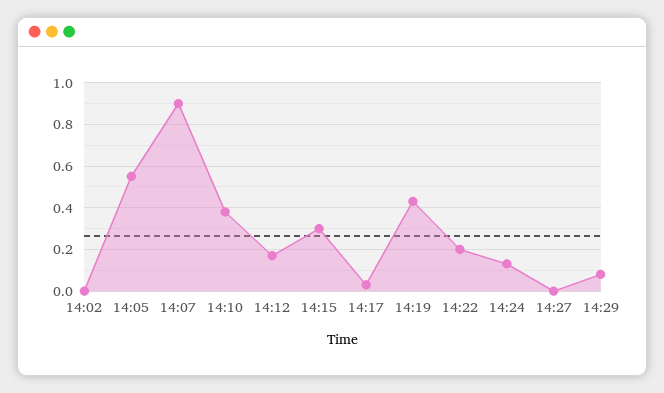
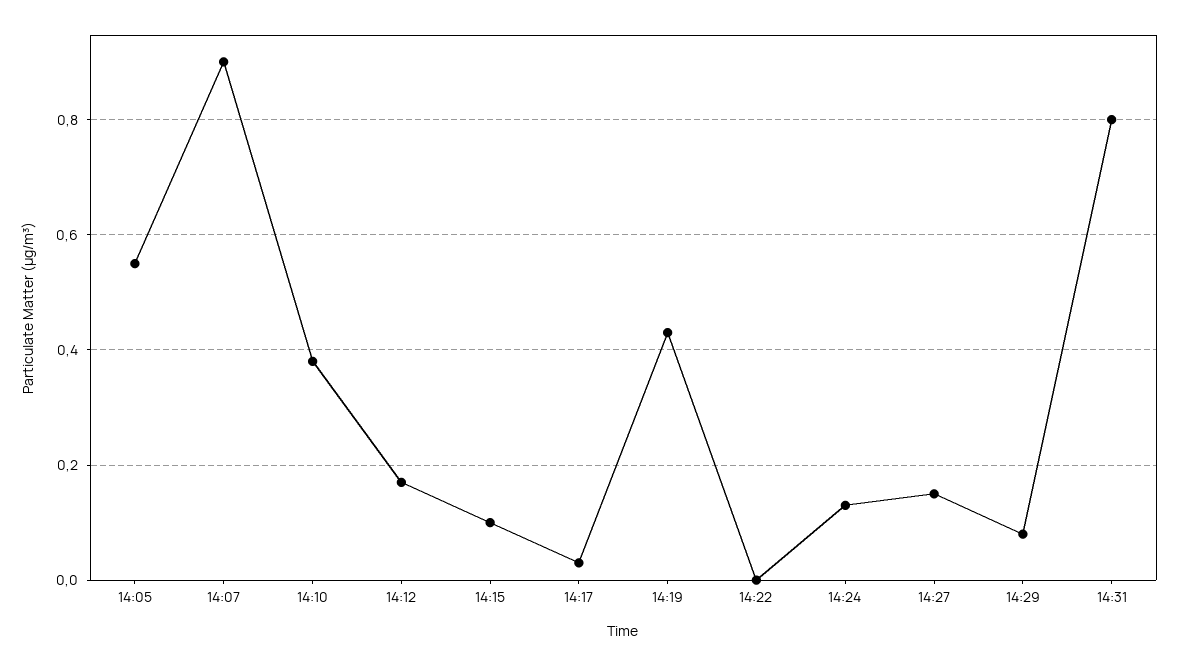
14:02: 0 -> none
14:15: 0.3 -> 0.1
14:22: 0.2 -> 0
14:27: 0 -> 0.15
14:31: none -> 0.8

